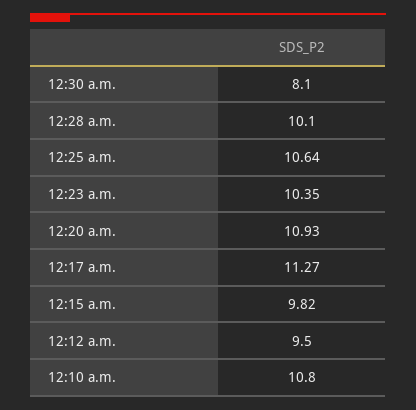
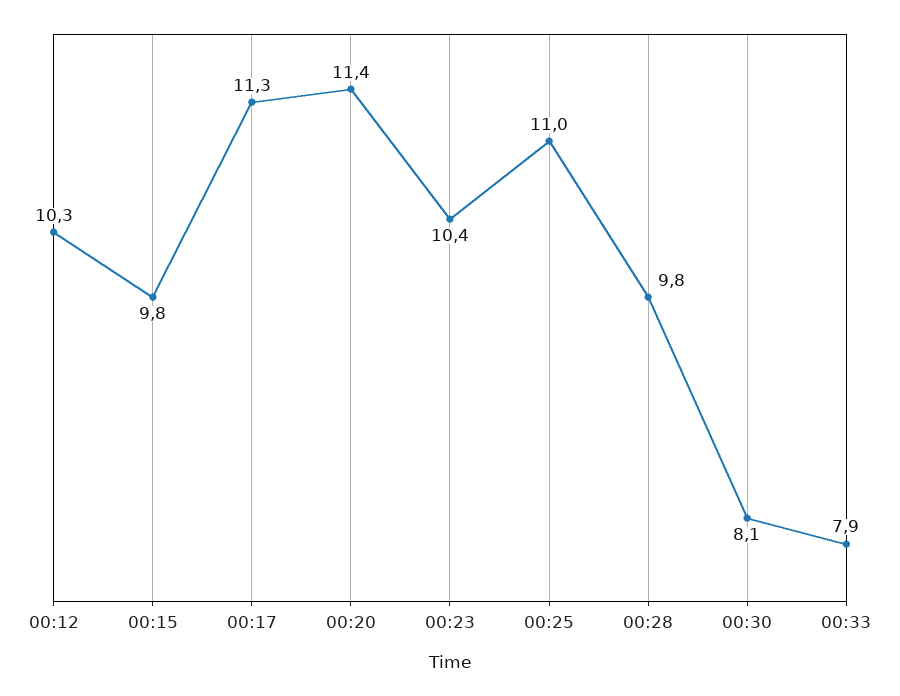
12:28 a.m.: 10.1 -> 9.8
12:25 a.m.: 10.64 -> 11
12:20 a.m.: 10.93 -> 11.4
12:12 a.m.: 9.5 -> 10.3
12:10 a.m.: 10.8 -> none
00:33: none -> 7.9

